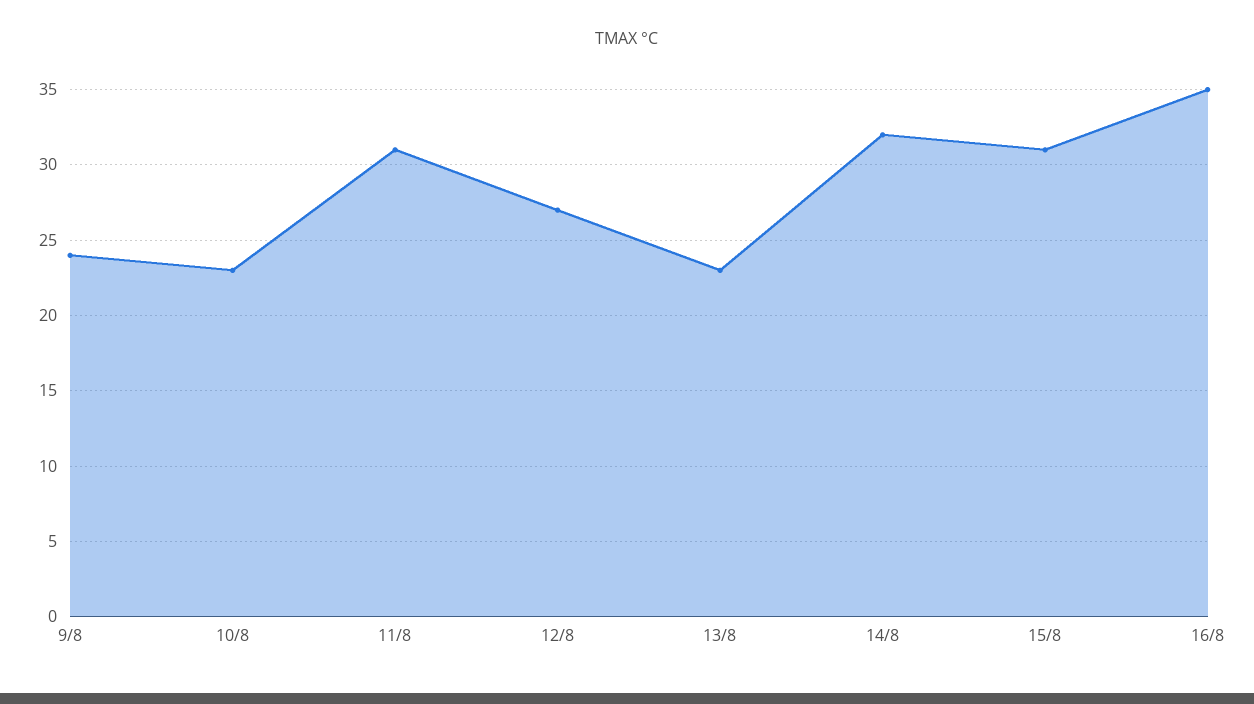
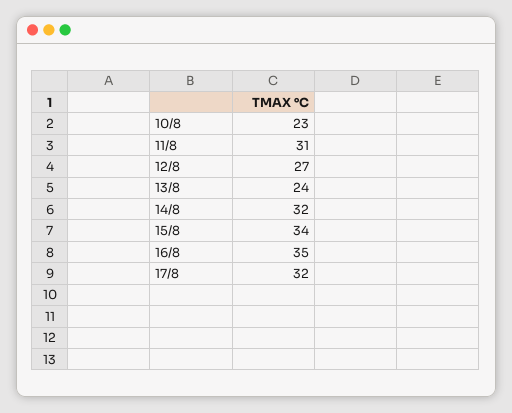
9/8: 24 -> none
13/8: 23 -> 24
15/8: 31 -> 34
17/8: none -> 32

